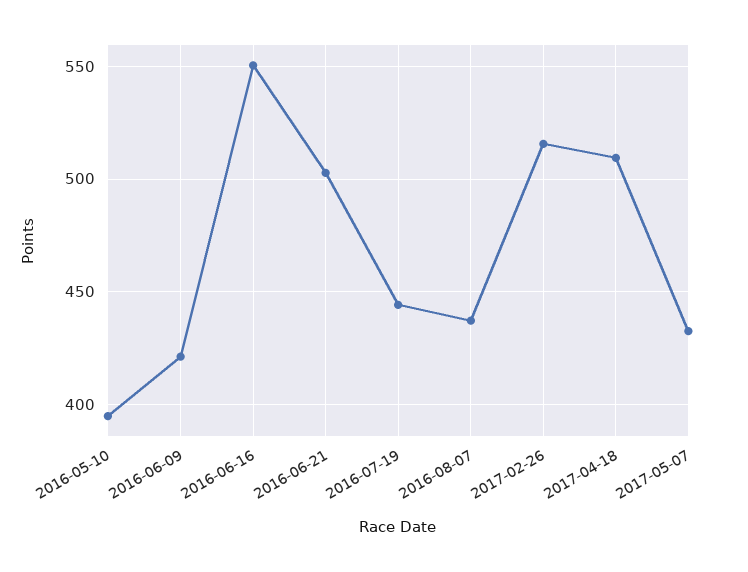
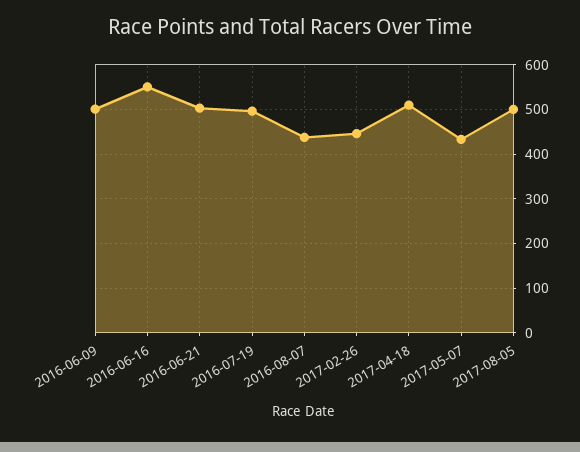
2016-05-10: 395 -> none
2016-06-09: 420 -> 500
2016-07-19: 445 -> 500
2017-02-26: 515 -> 440
2017-08-05: none -> 500

